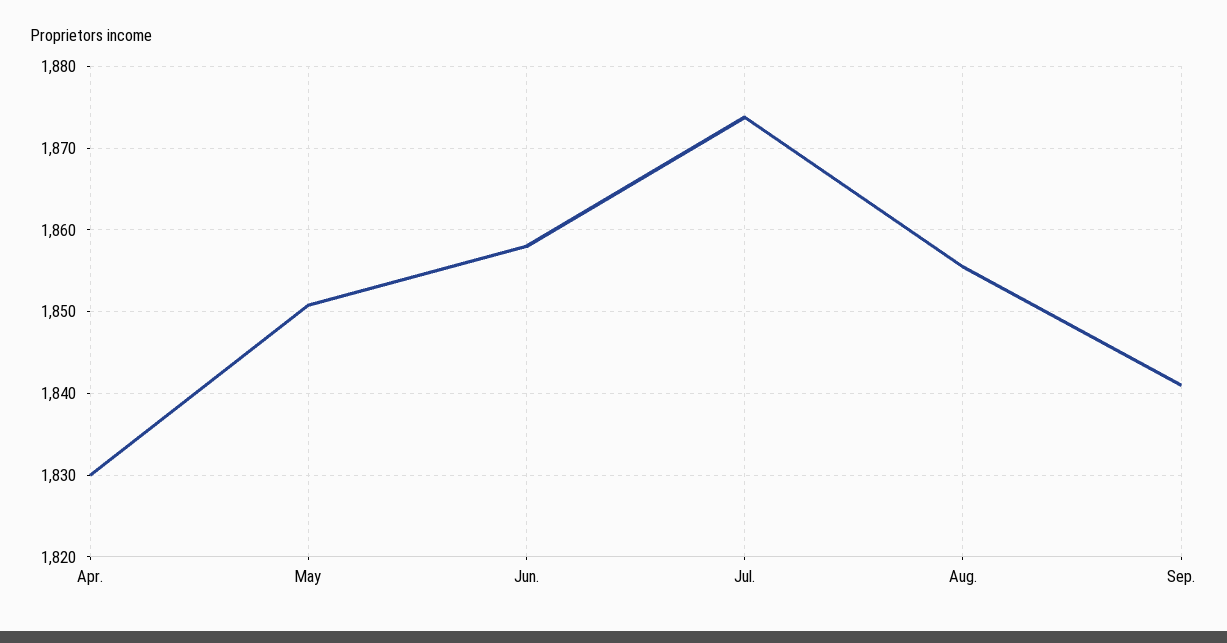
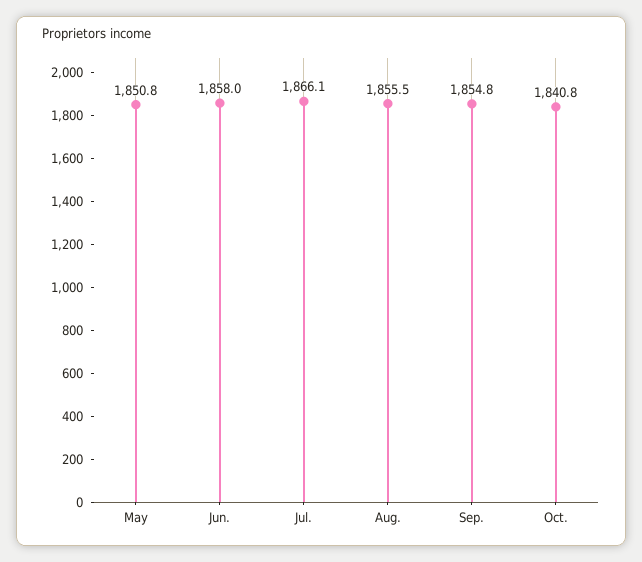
Apr.: 1830 -> none
Jul.: 1874 -> 1866.1
Sep.: 1841 -> 1854.8
Oct.: none -> 1840.8

